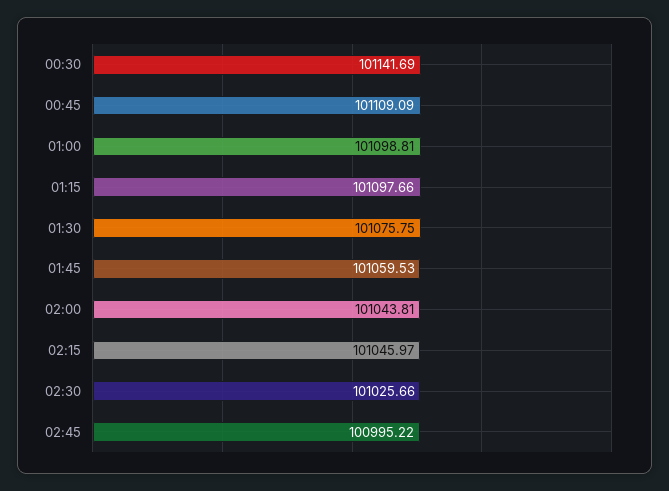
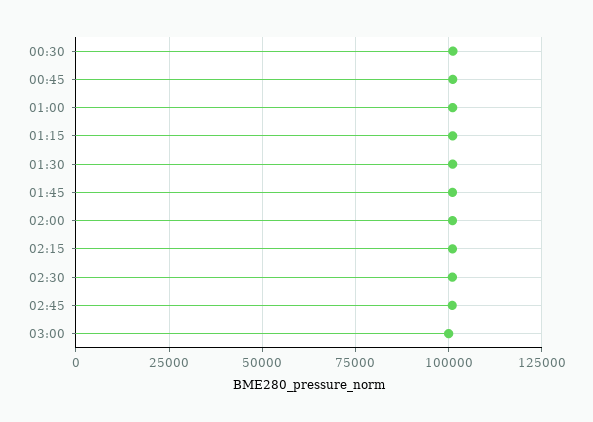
03:00: none -> 100000

